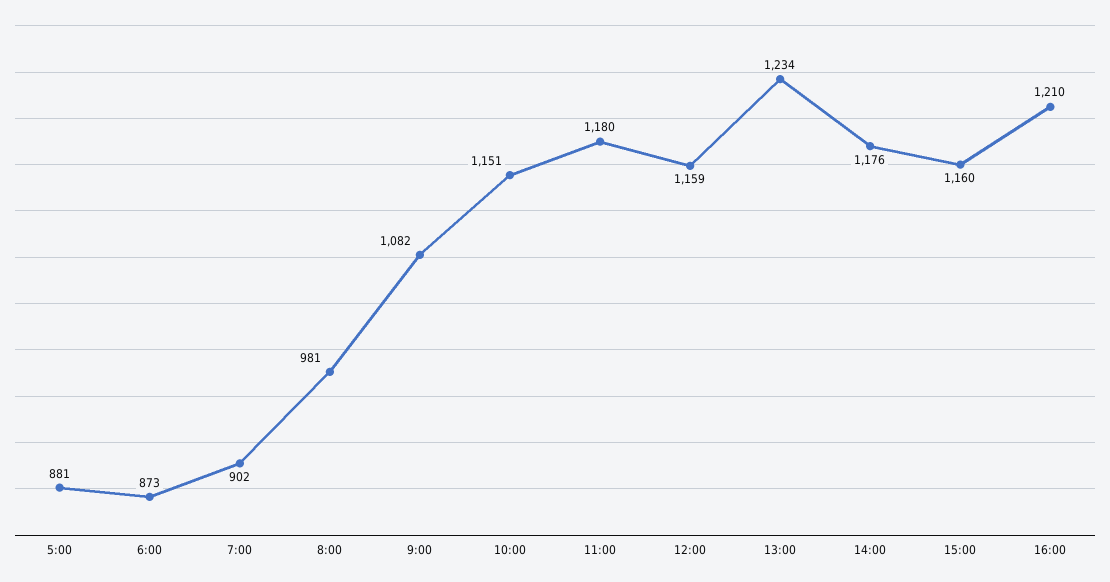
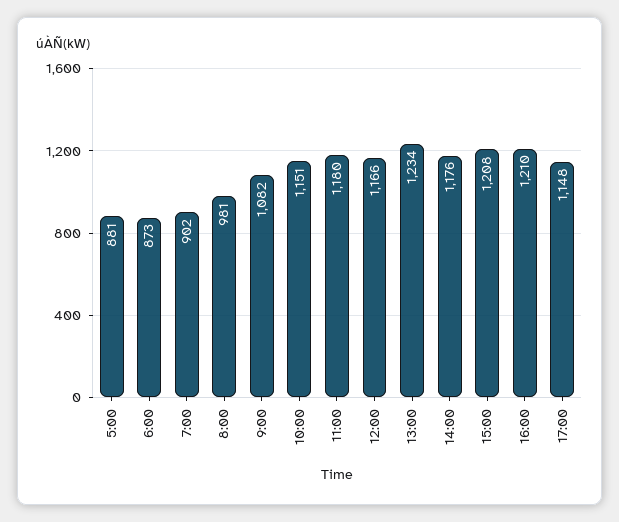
12:00: 1159 -> 1166
15:00: 1160 -> 1208
17:00: none -> 1148

